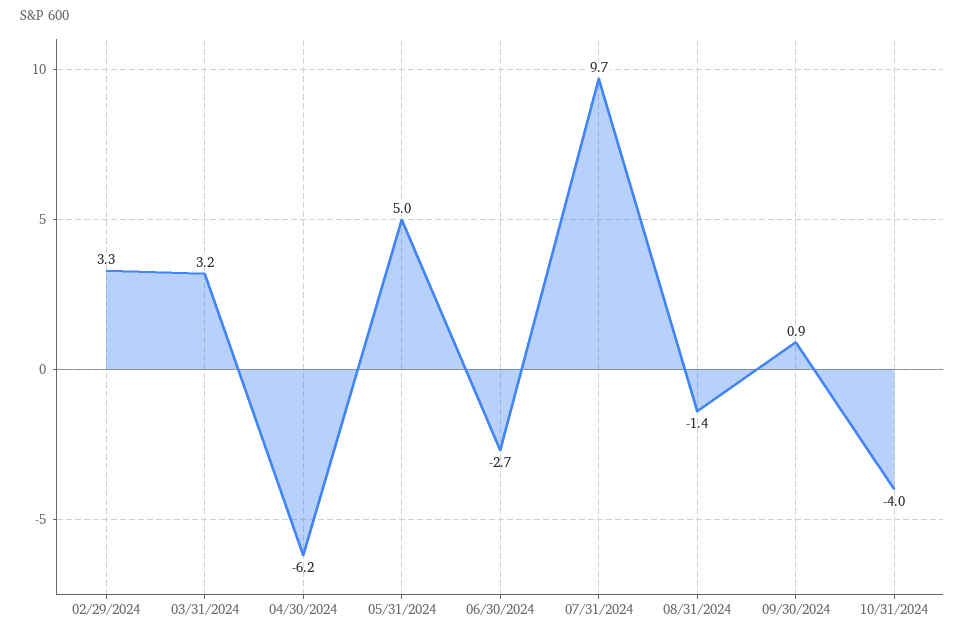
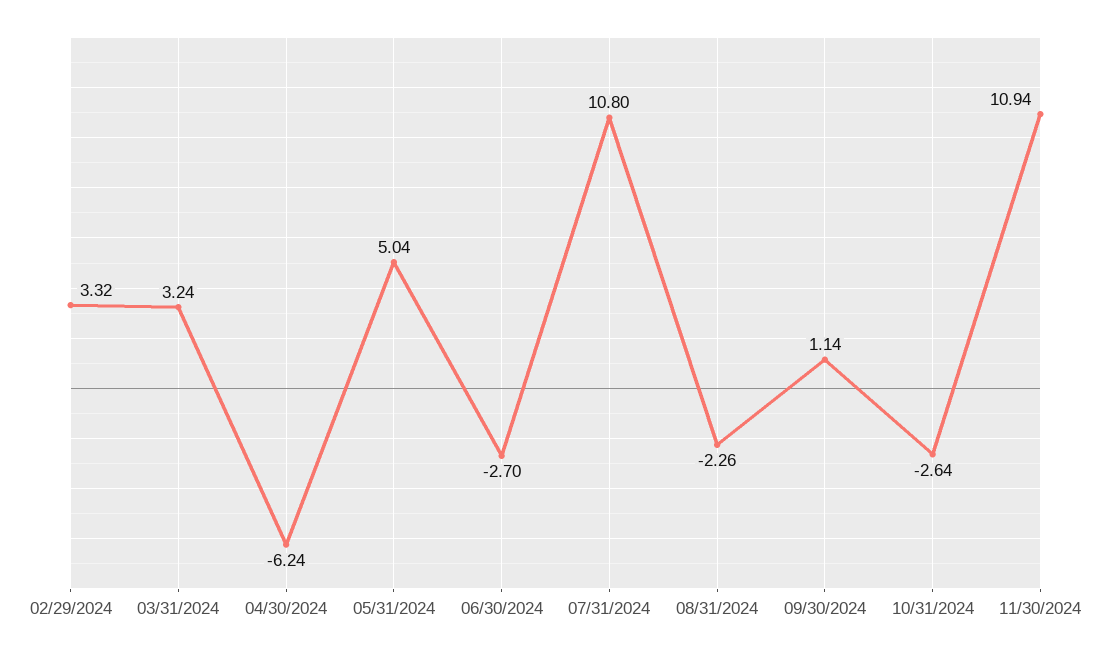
07/31/2024: 9.7 -> 10.8
08/31/2024: -1.4 -> -2.26
09/30/2024: 0.9 -> 1.14
10/31/2024: -4 -> -2.64
11/30/2024: none -> 10.94

